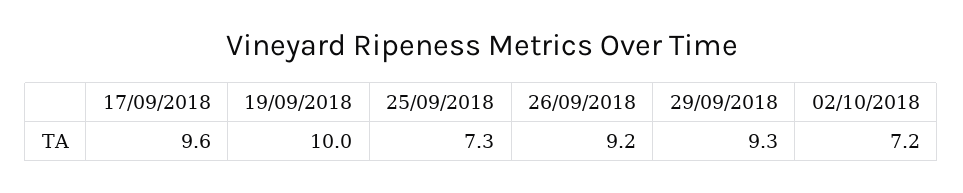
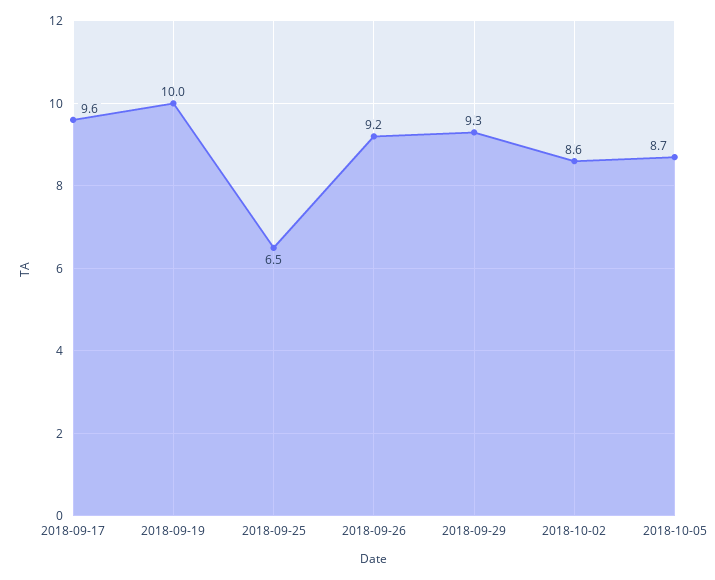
25/09/2018: 7.3 -> 6.5
02/10/2018: 7.2 -> 8.6
2018-10-05: none -> 8.7

